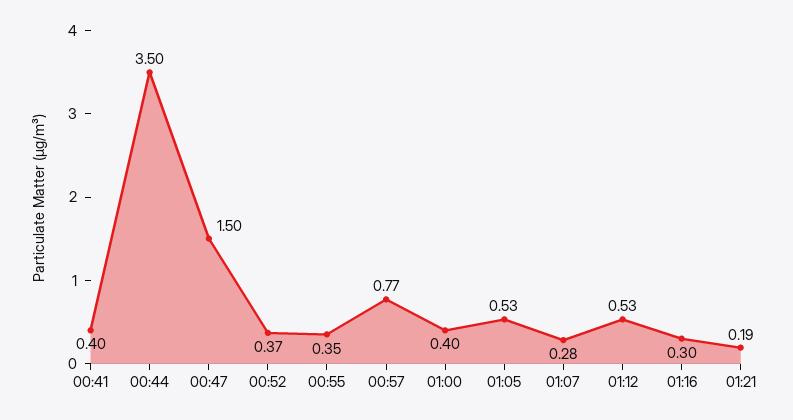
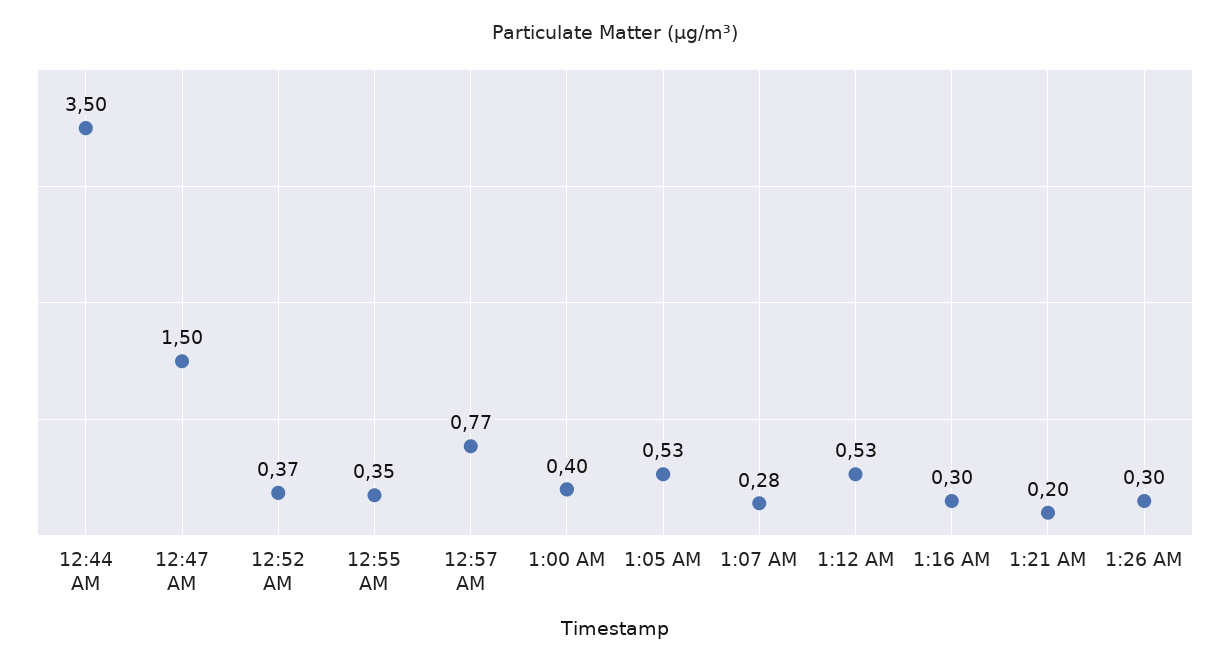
00:41: 0.4 -> none
01:21: 0.19 -> 0.2
1:26 AM: none -> 0.3

